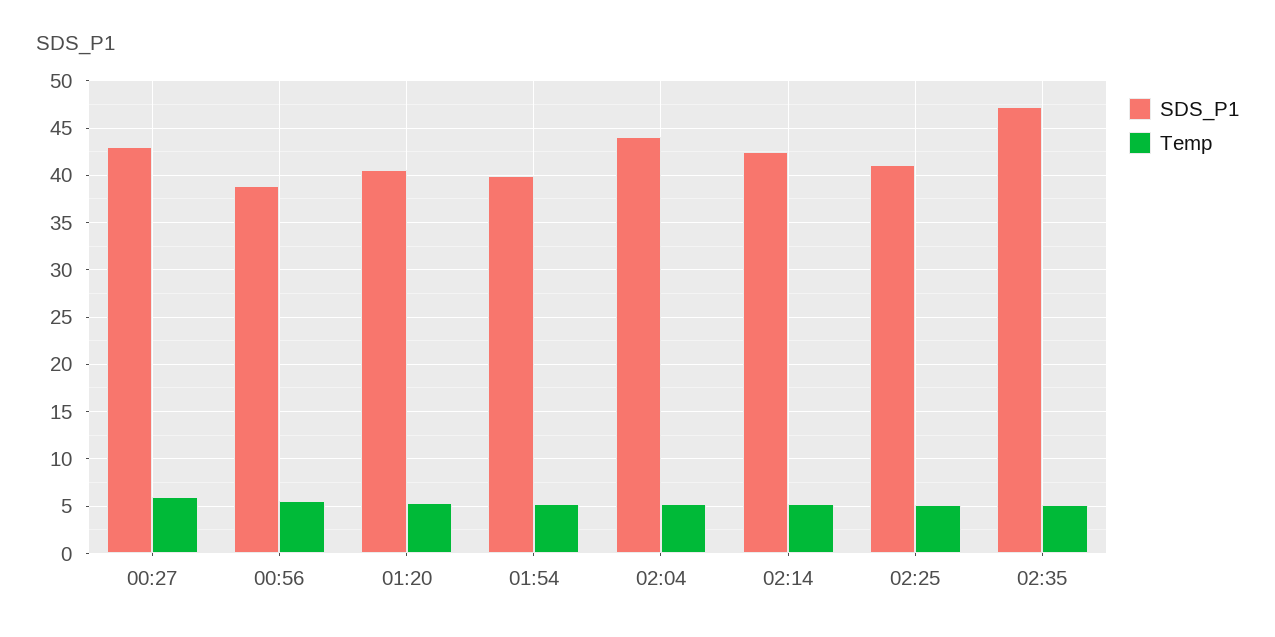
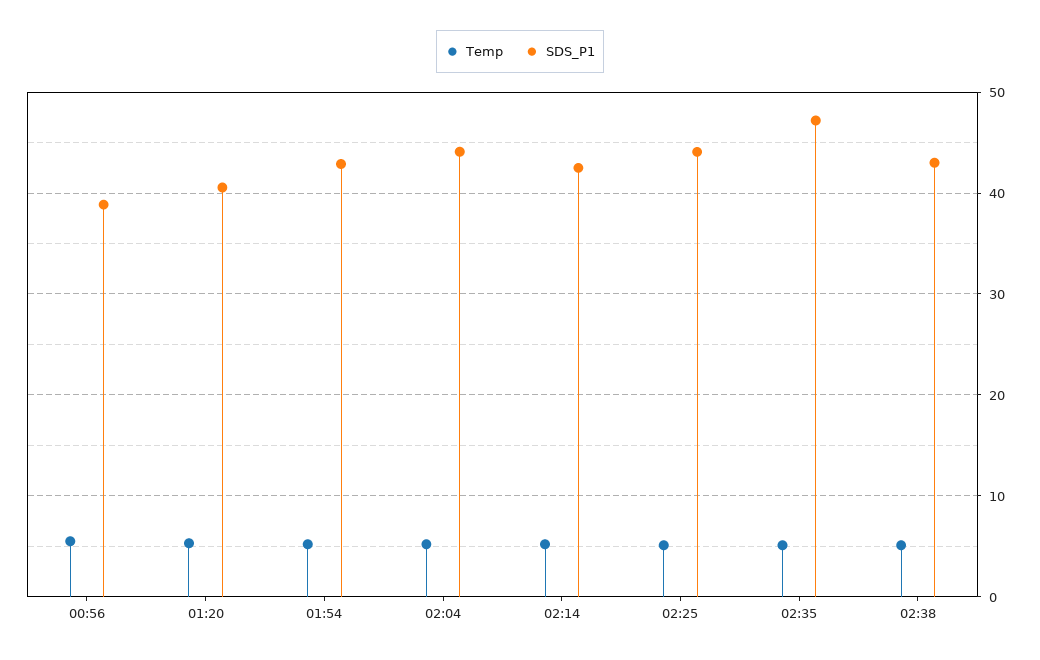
SDS_P1, 00:27: 43 -> none
Temp, 00:27: 6 -> none
SDS_P1, 01:54: 40 -> 43
SDS_P1, 02:25: 41 -> 44
Temp, 02:38: none -> 5
SDS_P1, 02:38: none -> 43

